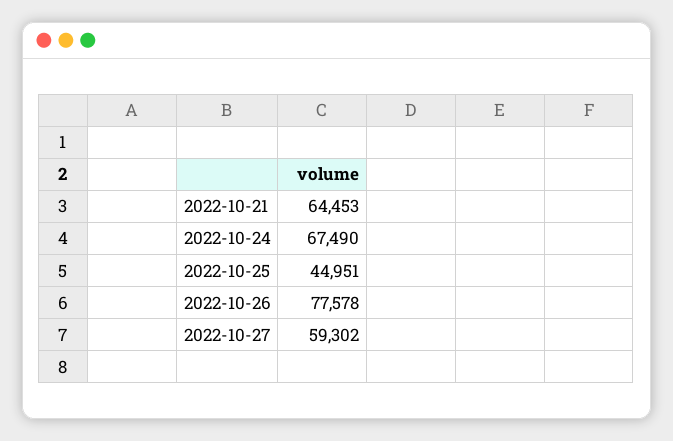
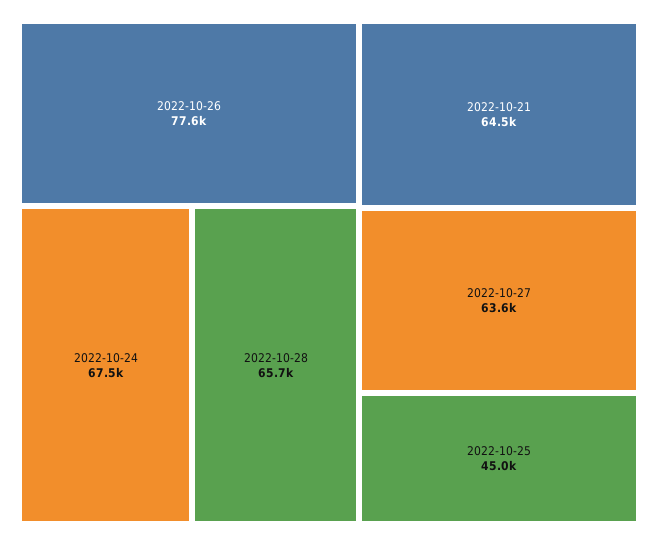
2022-10-27: 59302 -> 63600
2022-10-28: none -> 65700

